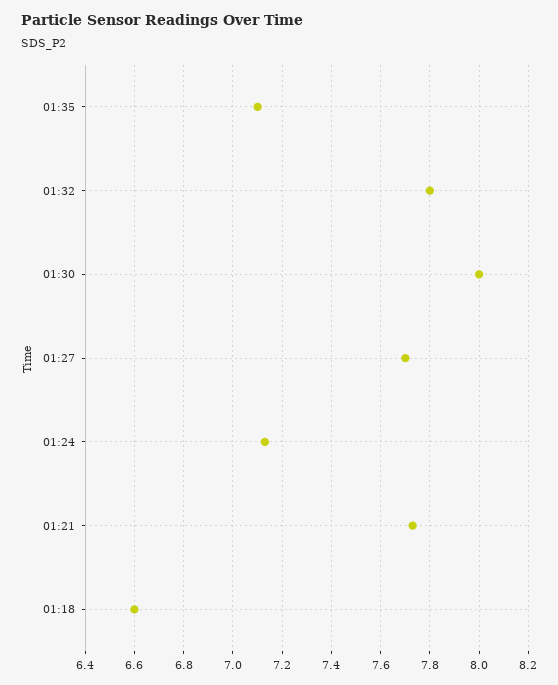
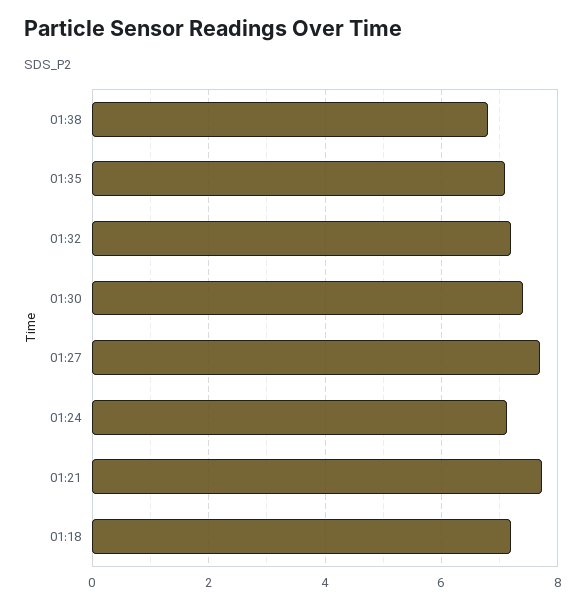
01:32: 7.8 -> 7.2
01:30: 8 -> 7.4
01:18: 6.6 -> 7.2
01:38: none -> 6.8

